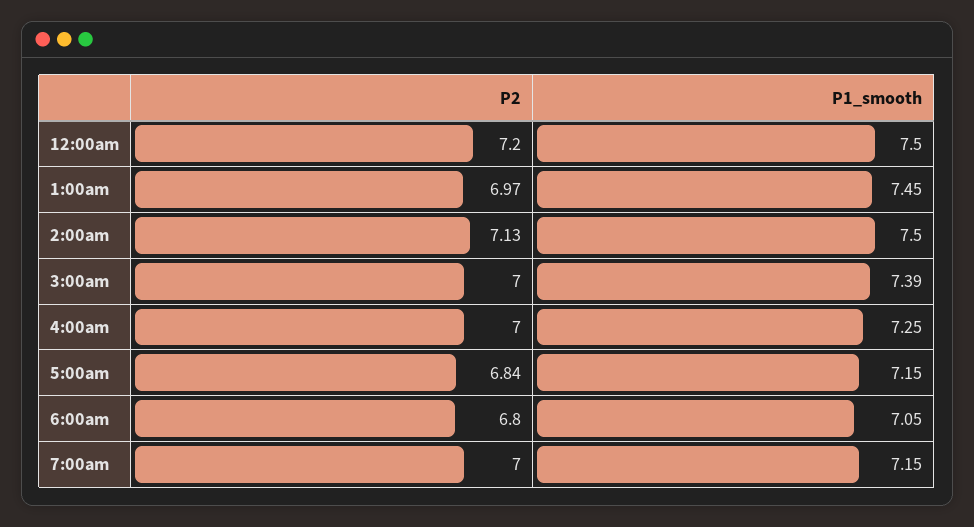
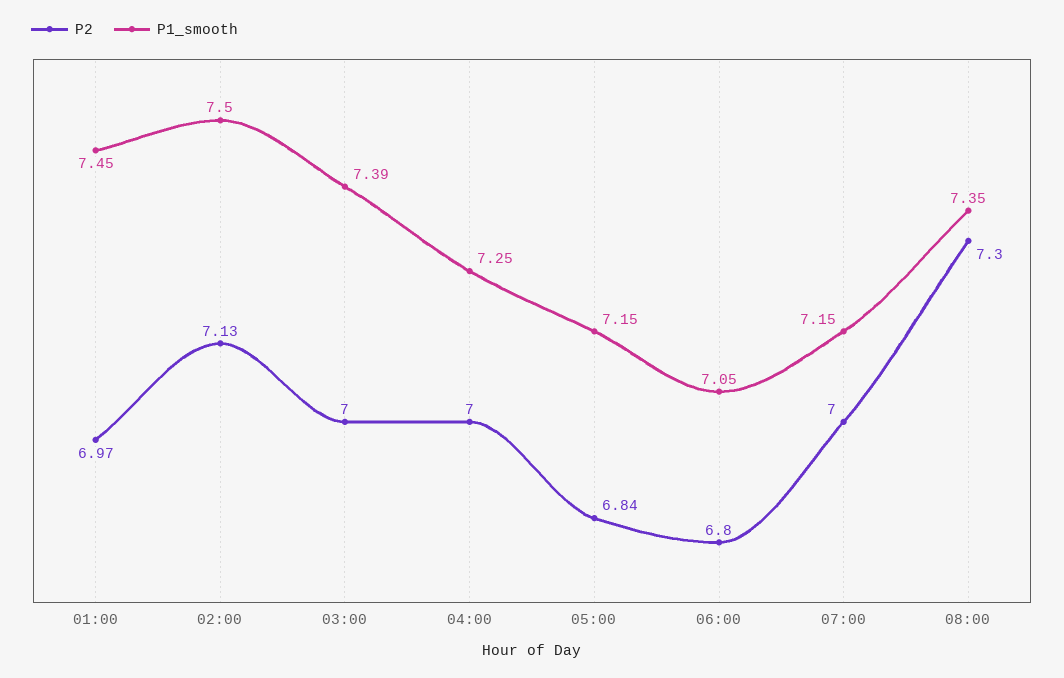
P2, 12:00am: 7.2 -> none
P1_smooth, 12:00am: 7.5 -> none
P2, 08:00: none -> 7.3
P1_smooth, 08:00: none -> 7.35

